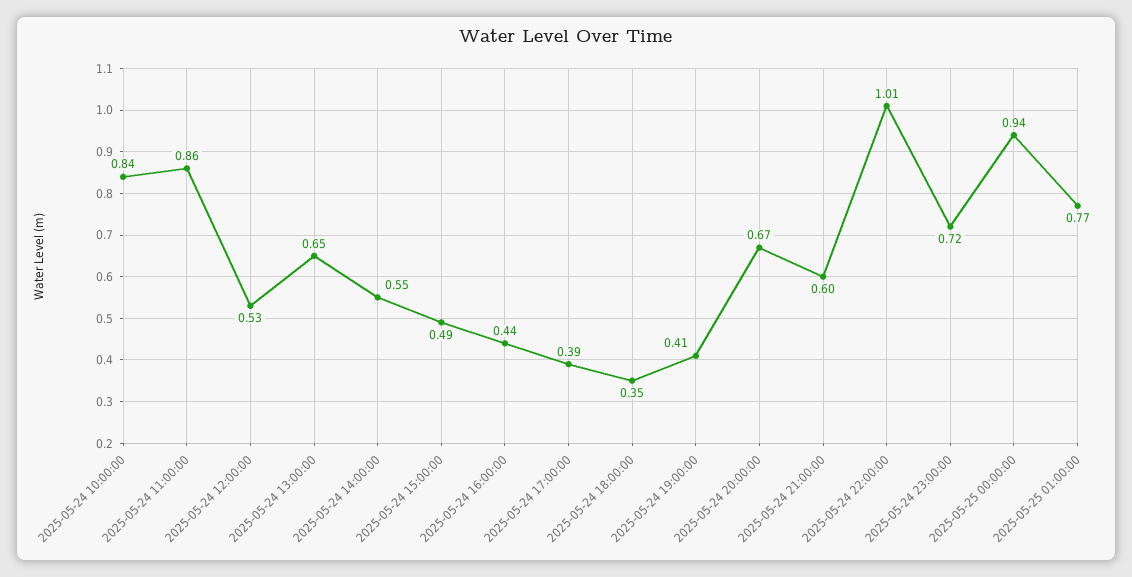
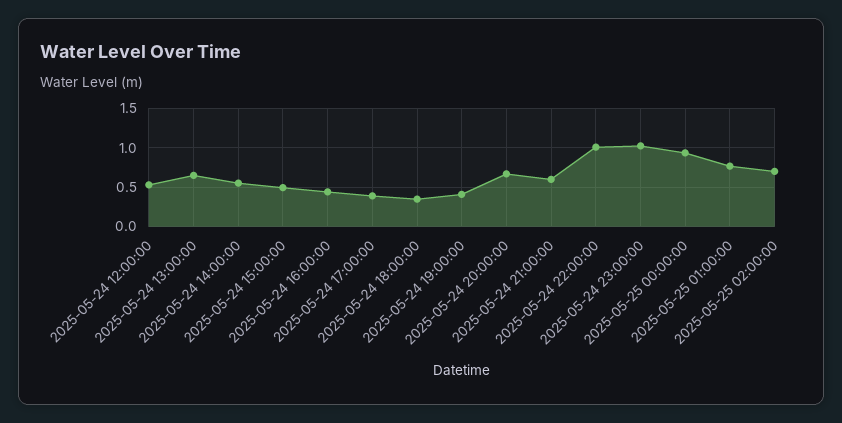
2025-05-24 10:00:00: 0.84 -> none
2025-05-24 11:00:00: 0.86 -> none
2025-05-24 23:00:00: 0.72 -> 1
2025-05-25 02:00:00: none -> 0.7

